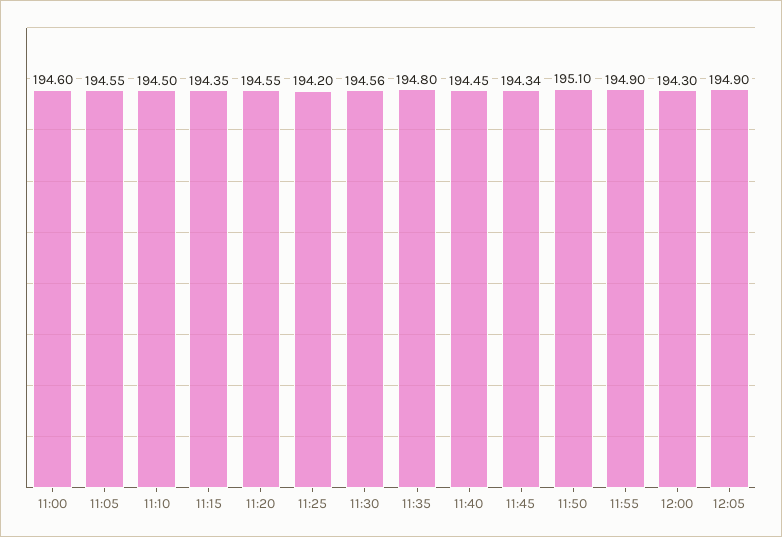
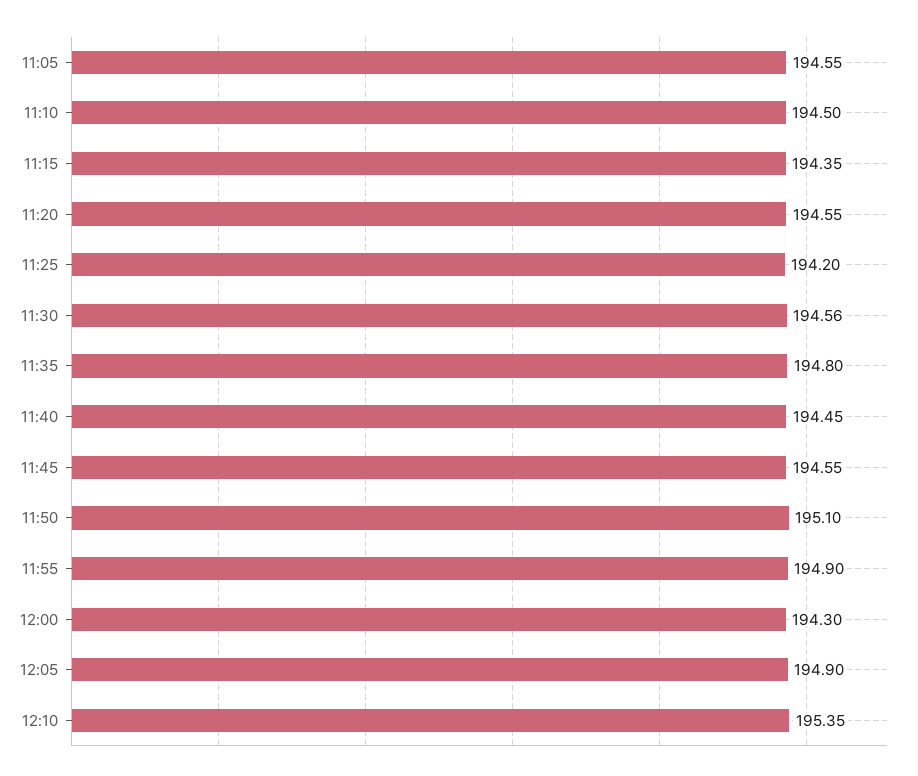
11:00: 194.6 -> none
11:45: 194.34 -> 194.55
12:10: none -> 195.35

